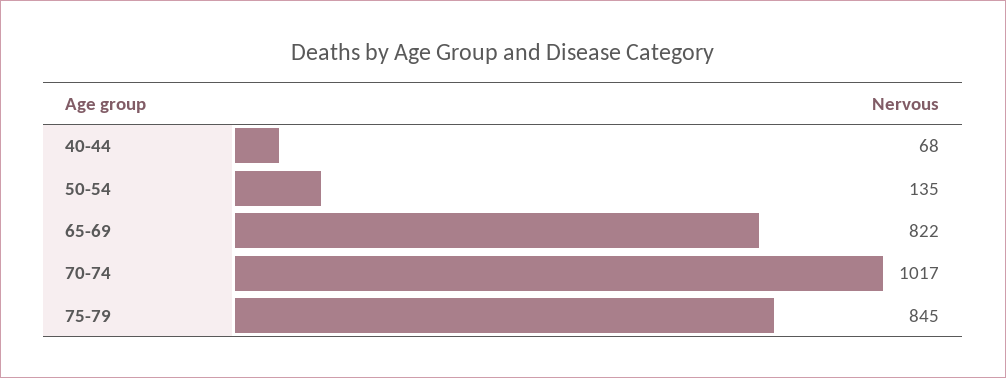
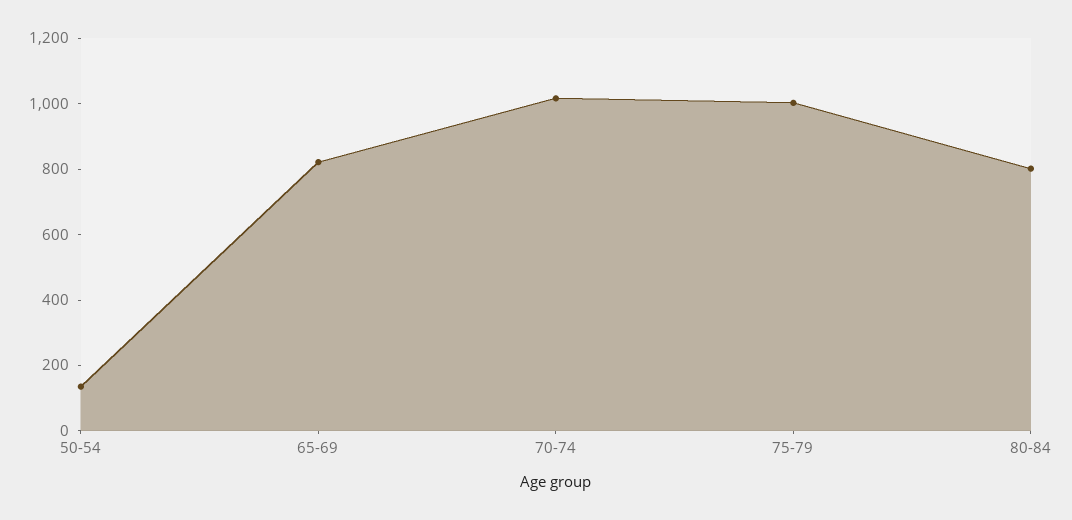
40-44: 68 -> none
75-79: 845 -> 1000
80-84: none -> 800

